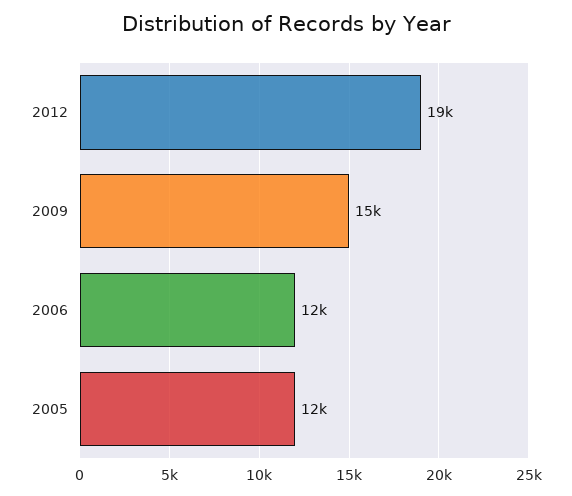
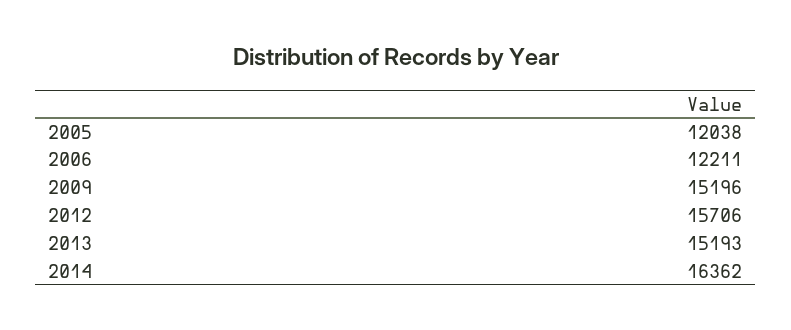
2012: 19000 -> 15706
2013: none -> 15193
2014: none -> 16362

